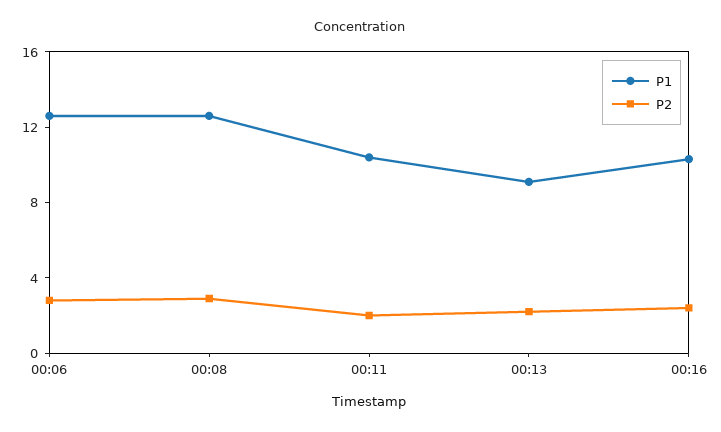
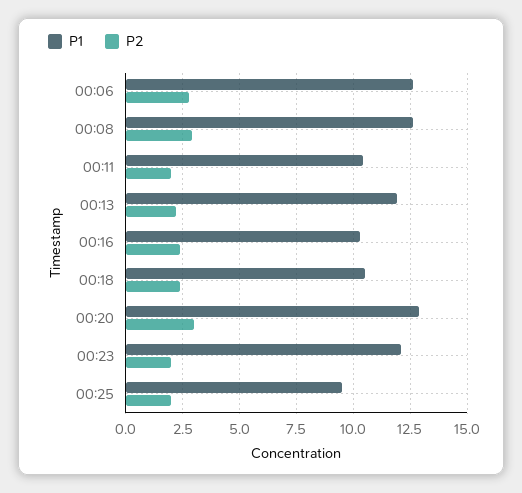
P1, 00:13: 9 -> 12
P1, 00:18: none -> 10.5
P2, 00:18: none -> 2.5
P1, 00:20: none -> 13
P2, 00:20: none -> 3
P1, 00:23: none -> 12
P2, 00:23: none -> 2
P1, 00:25: none -> 9.5
P2, 00:25: none -> 2

